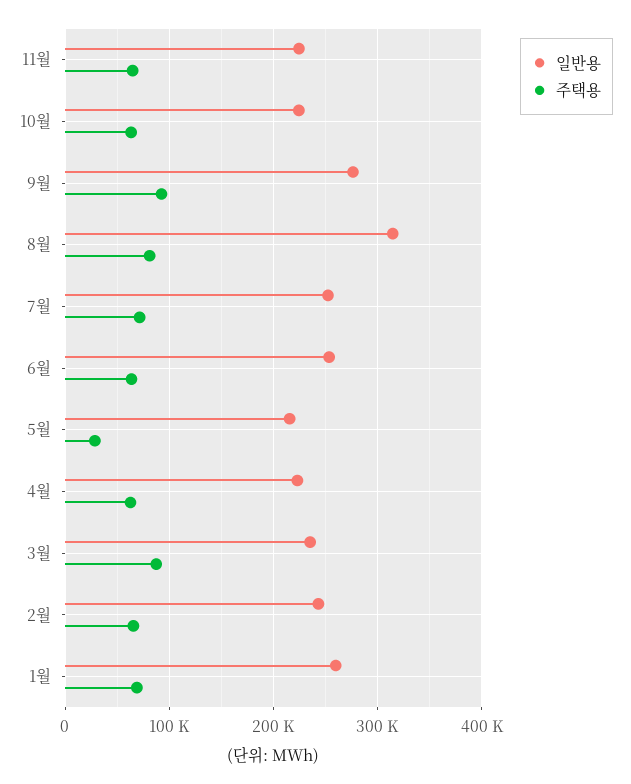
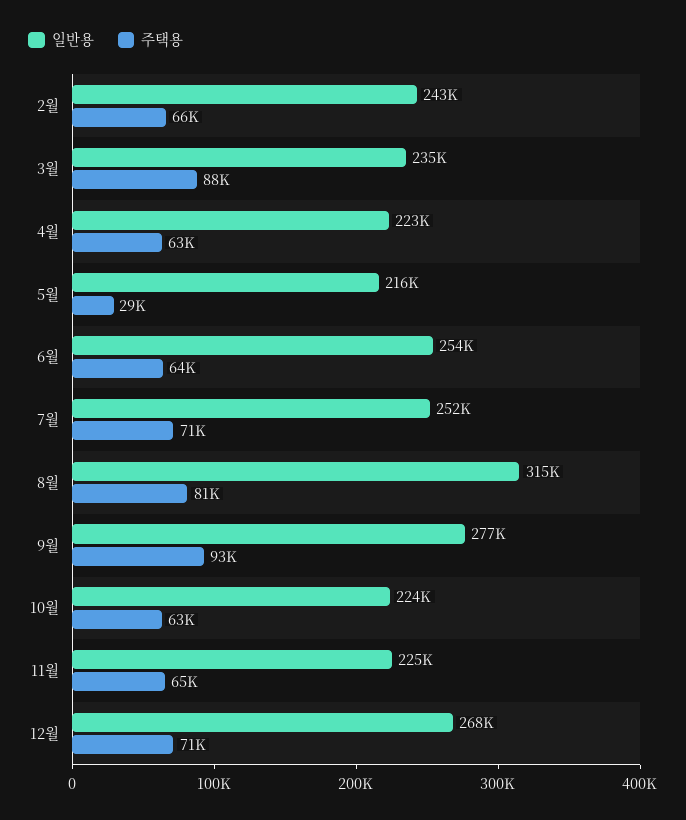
일반용, 1월: 260000 -> none
주택용, 1월: 70000 -> none
일반용, 12월: none -> 268000
주택용, 12월: none -> 71000

